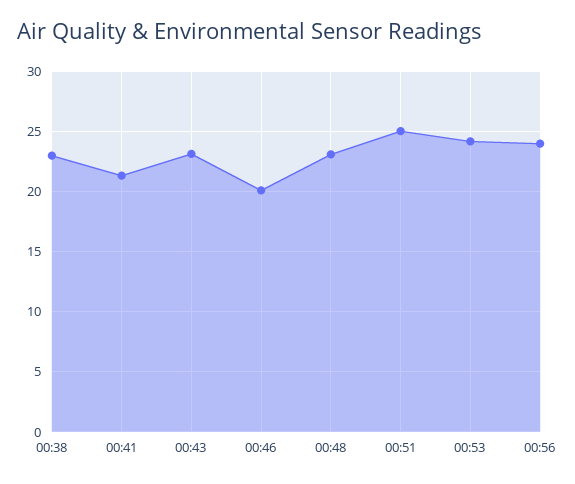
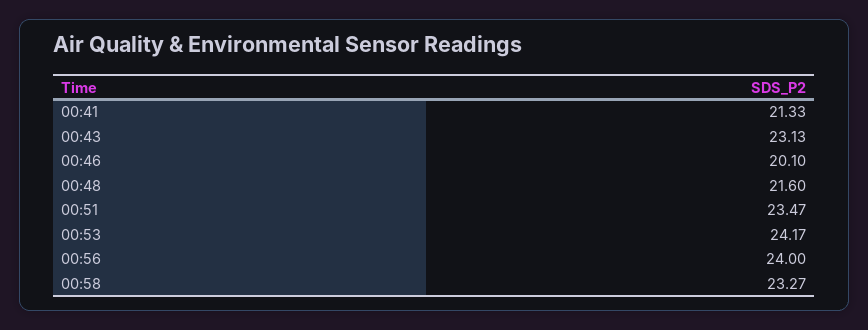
00:38: 23 -> none
00:48: 23 -> 21.6
00:51: 25 -> 23.47
00:58: none -> 23.27

